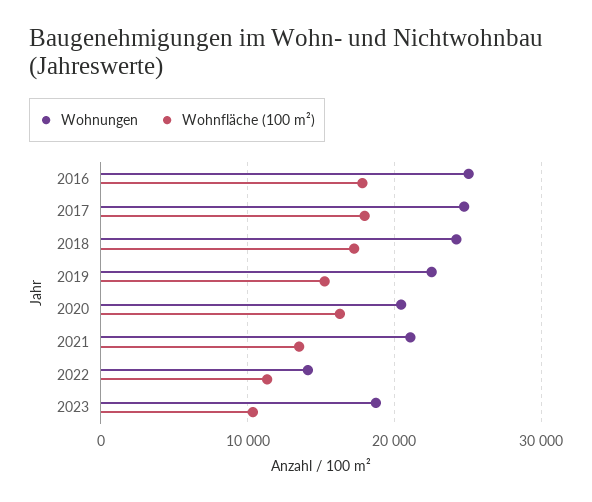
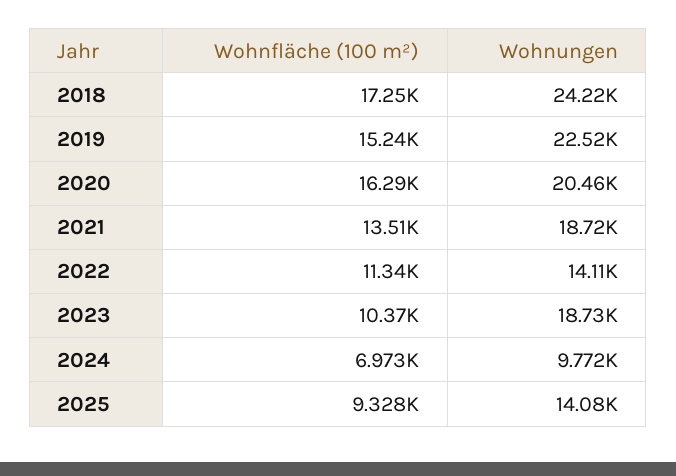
Wohnungen, 2016: 25000 -> none
Wohnfläche (100 m²), 2016: 18000 -> none
Wohnungen, 2017: 25000 -> none
Wohnfläche (100 m²), 2017: 18000 -> none
Wohnungen, 2021: 21000 -> 18720
Wohnfläche (100 m²), 2024: none -> 6973
Wohnungen, 2024: none -> 9772
Wohnfläche (100 m²), 2025: none -> 9328
Wohnungen, 2025: none -> 14080

